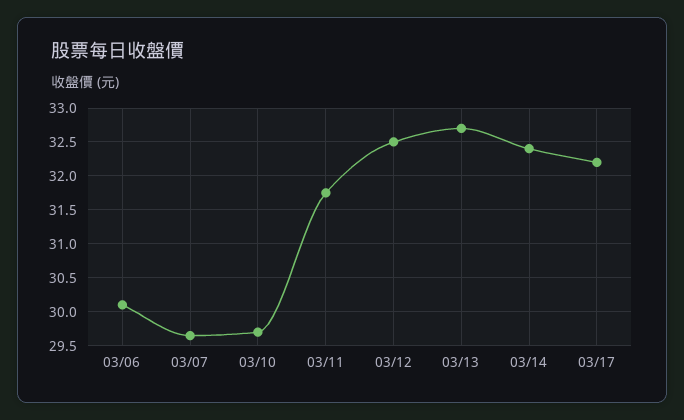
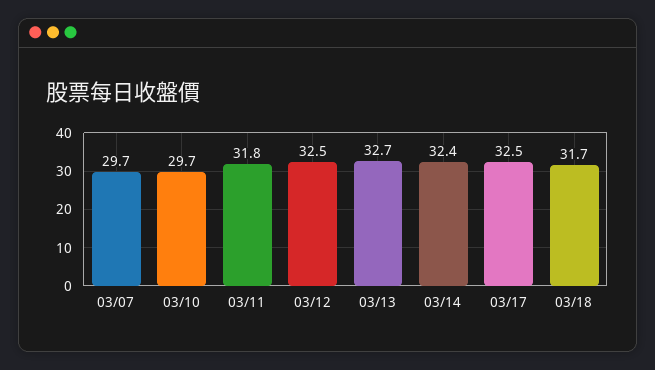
03/06: 30.1 -> none
03/17: 32.2 -> 32.5
03/18: none -> 31.7

